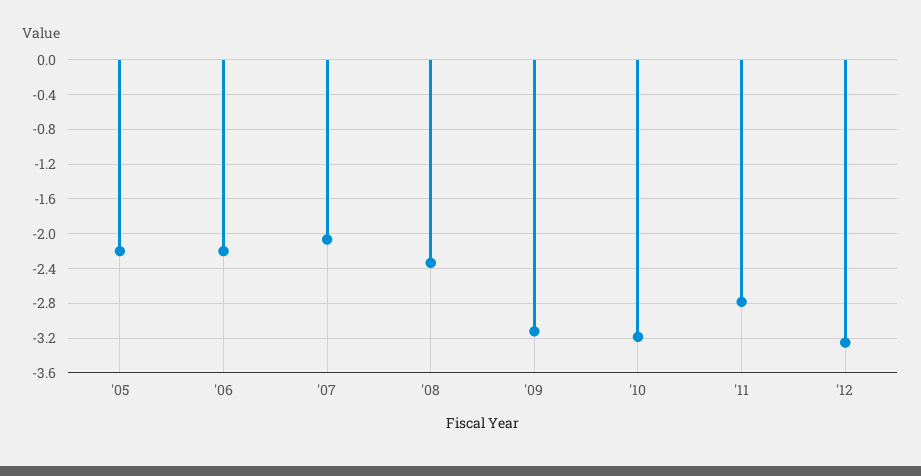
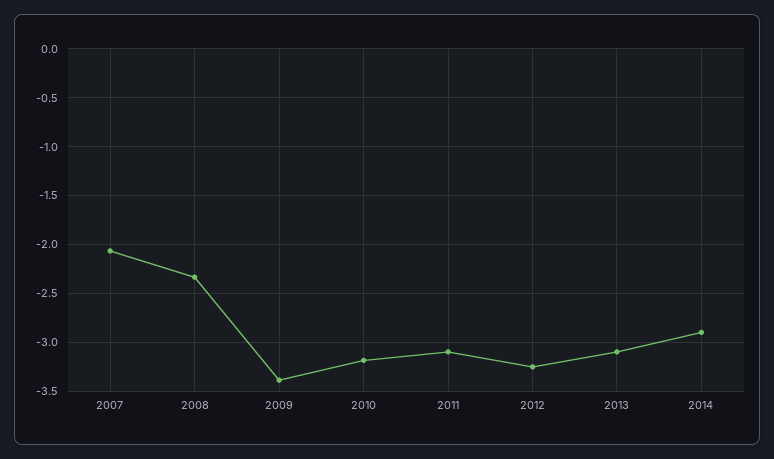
'05: -2.2 -> none
'06: -2.2 -> none
'09: -3.1 -> -3.4
'11: -2.8 -> -3.1
2013: none -> -3.1
2014: none -> -2.9

